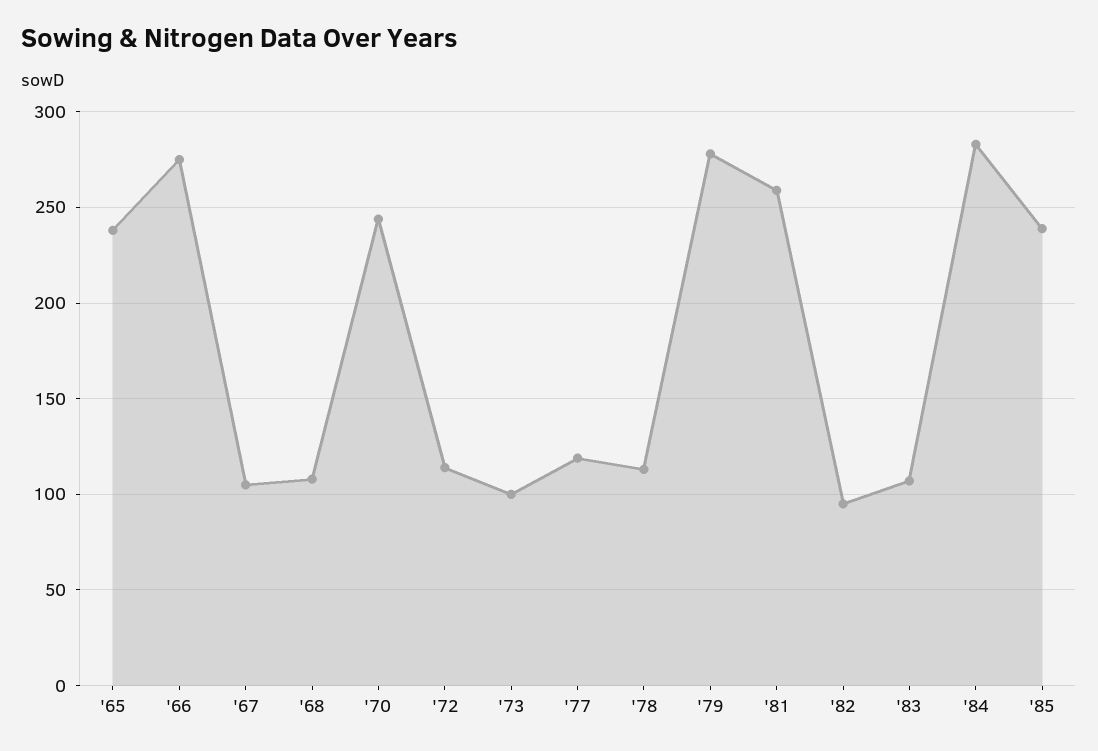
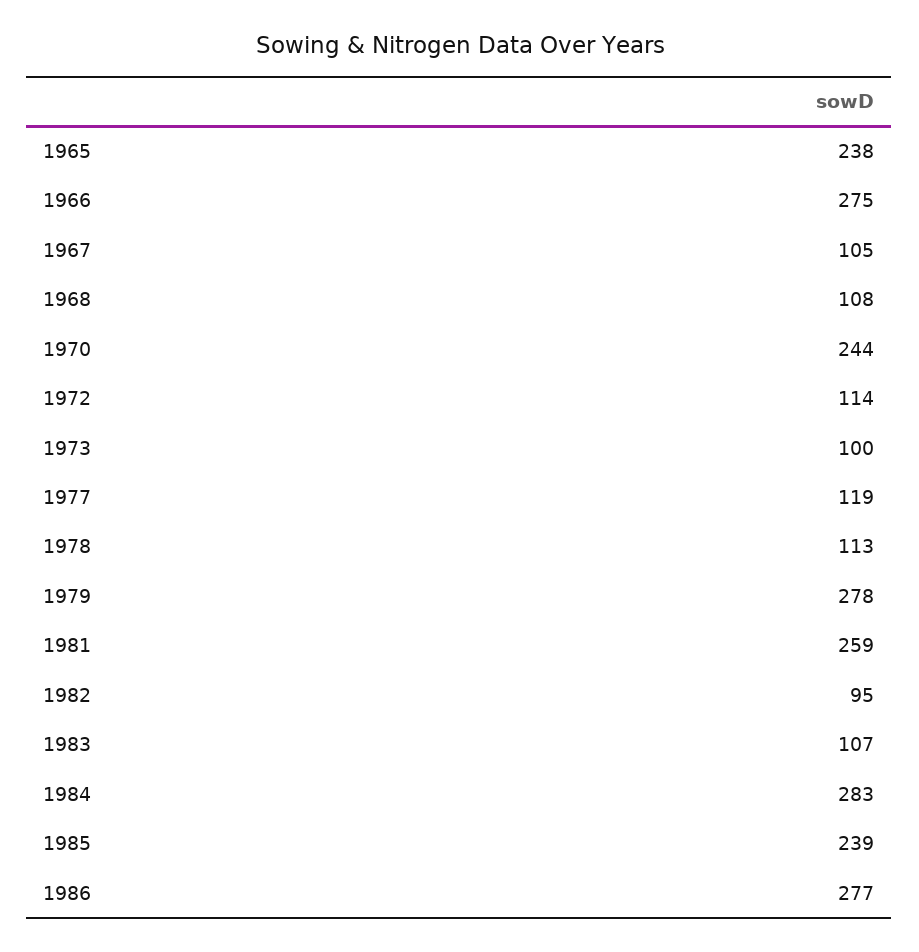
1986: none -> 277

